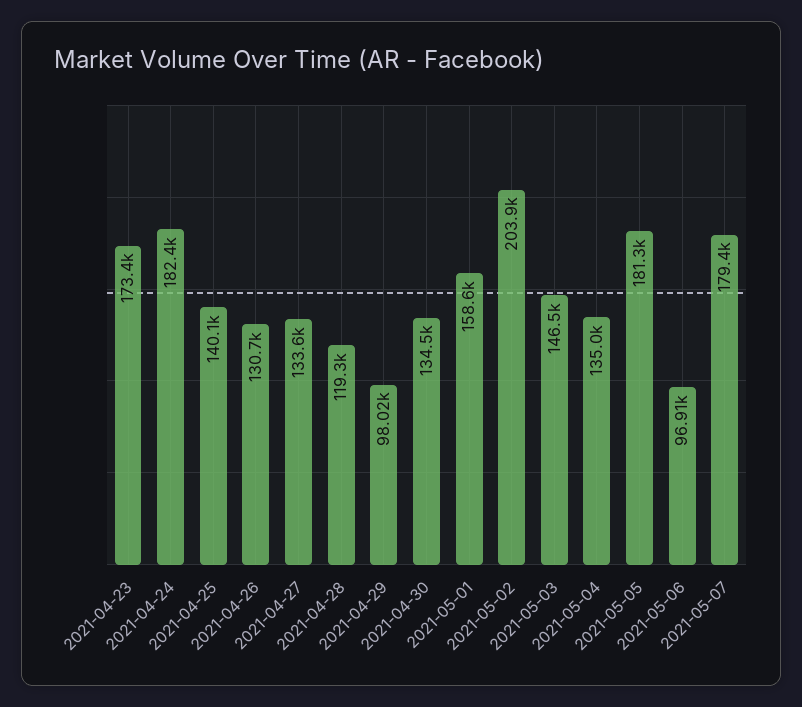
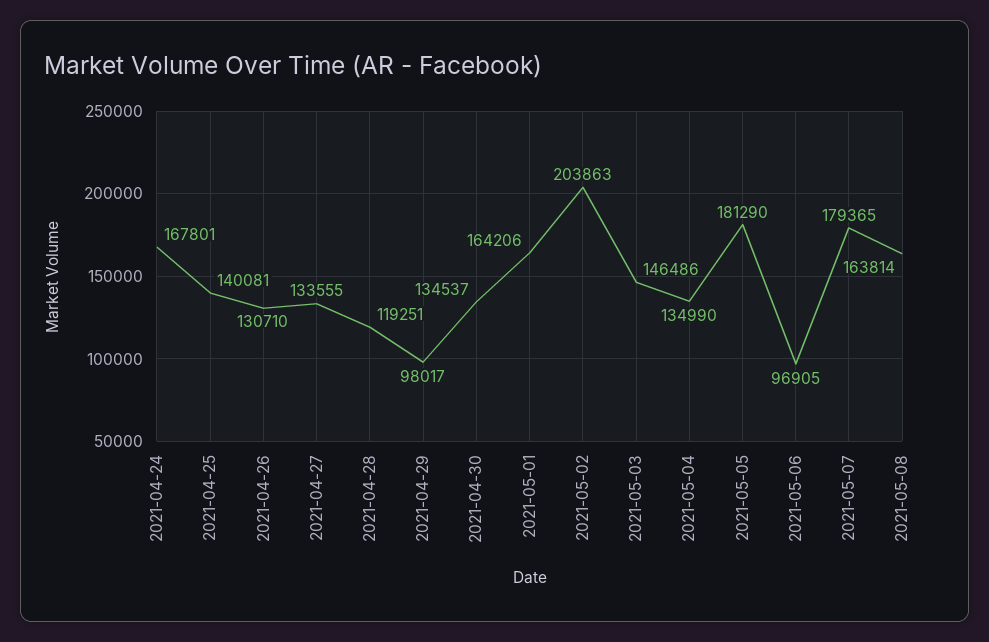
2021-04-23: 173400 -> none
2021-04-24: 182400 -> 167801
2021-05-01: 158600 -> 164206
2021-05-08: none -> 163814

